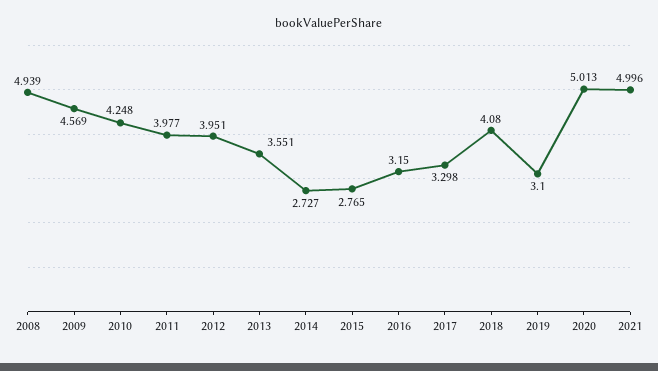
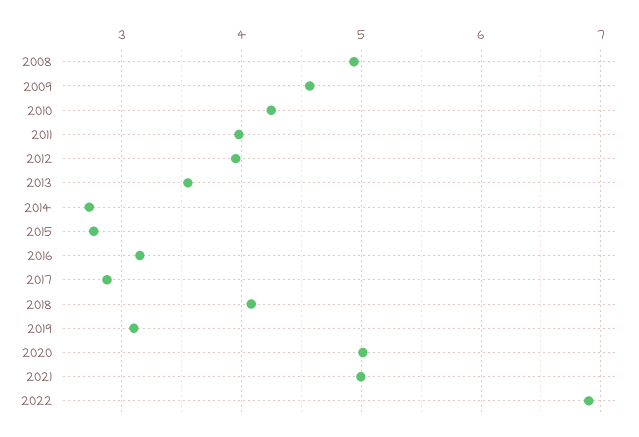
2017: 3.298 -> 2.9
2022: none -> 6.9

